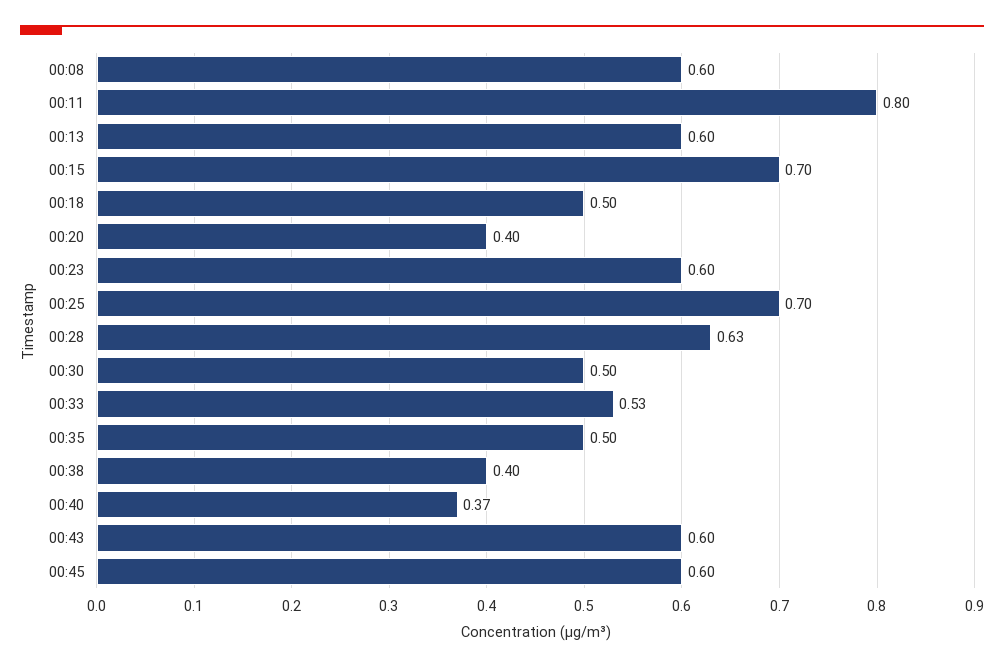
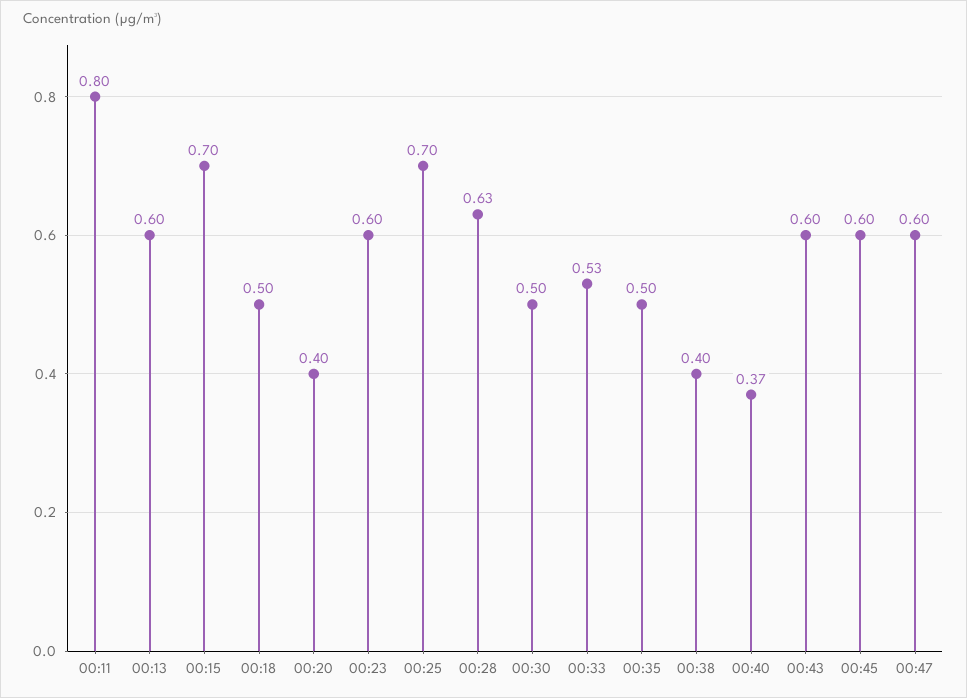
00:08: 0.6 -> none
00:47: none -> 0.6

